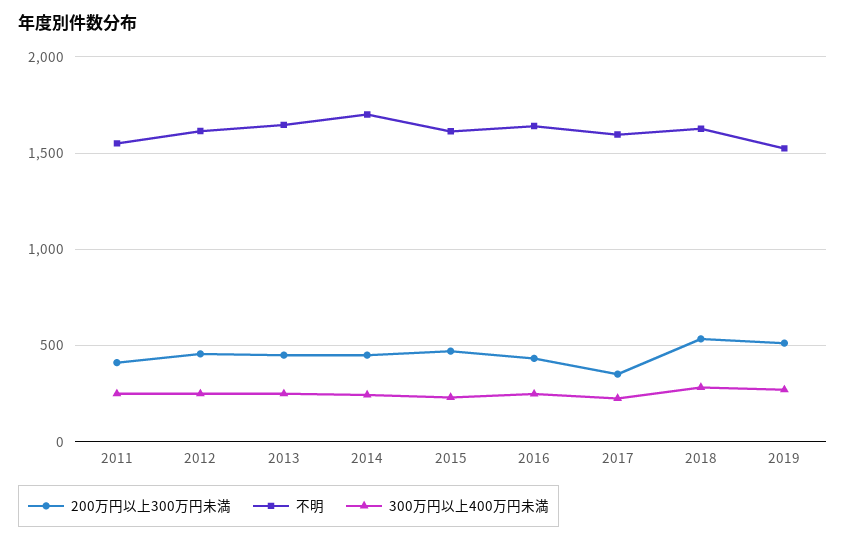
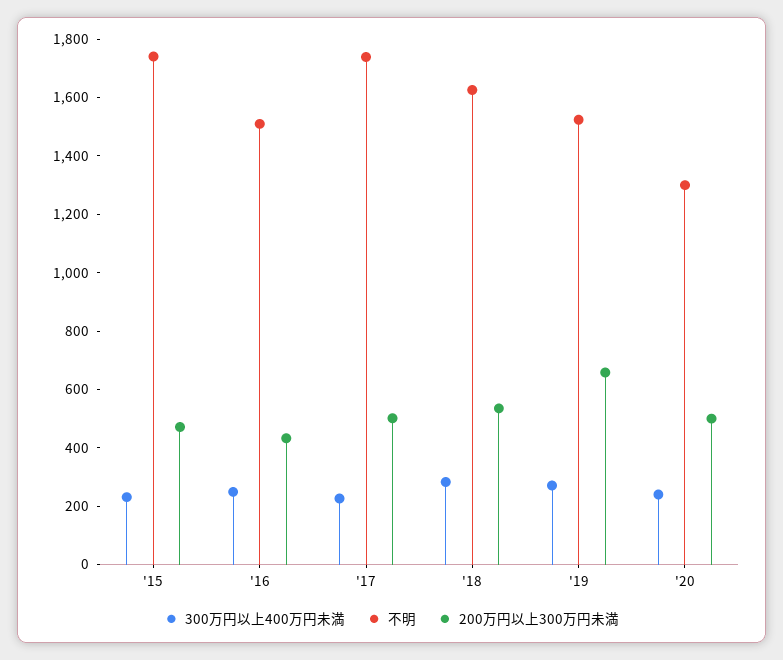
200万円以上300万円未満, 2011: 400 -> none
不明, 2011: 1550 -> none
300万円以上400万円未満, 2011: 250 -> none
200万円以上300万円未満, 2012: 450 -> none
不明, 2012: 1600 -> none
300万円以上400万円未満, 2012: 250 -> none
200万円以上300万円未満, 2013: 450 -> none
不明, 2013: 1650 -> none
300万円以上400万円未満, 2013: 250 -> none
200万円以上300万円未満, 2014: 450 -> none
不明, 2014: 1700 -> none
300万円以上400万円未満, 2014: 250 -> none
不明, 2015: 1600 -> 1750
不明, 2016: 1650 -> 1500
200万円以上300万円未満, 2017: 350 -> 500
不明, 2017: 1600 -> 1750
200万円以上300万円未満, 2019: 500 -> 650
300万円以上400万円未満, '20: none -> 250
不明, '20: none -> 1300
200万円以上300万円未満, '20: none -> 500

